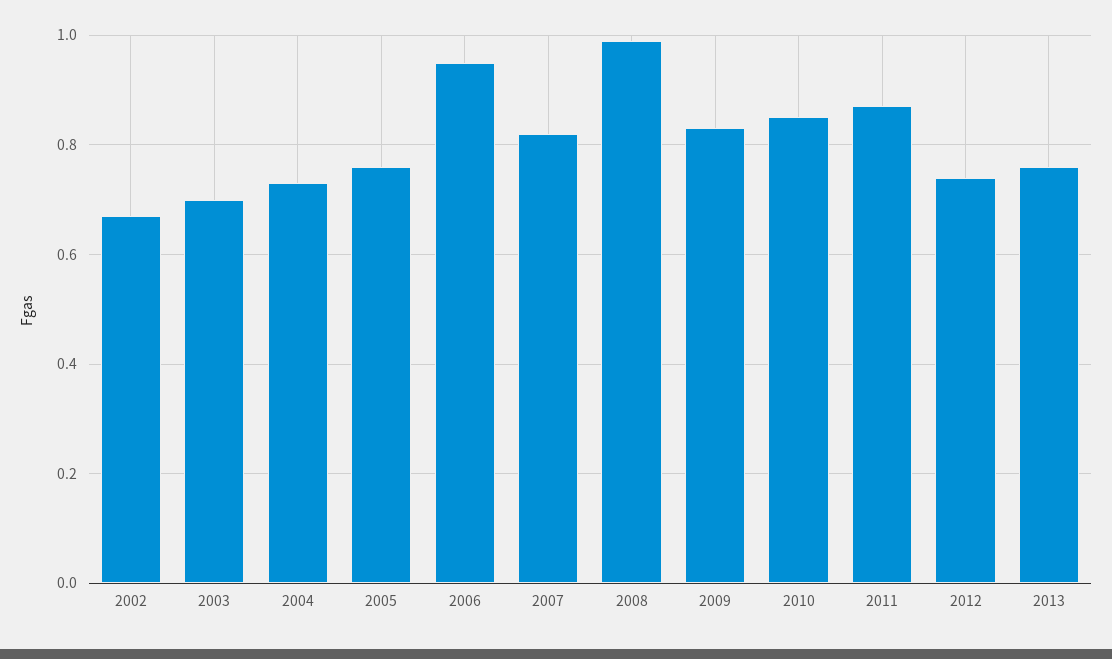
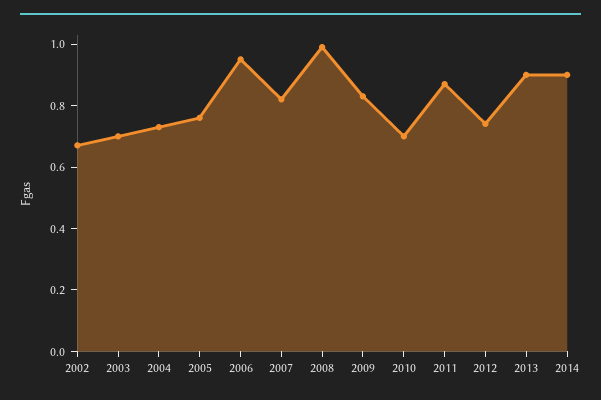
2010: 0.85 -> 0.7
2013: 0.75 -> 0.9
2014: none -> 0.9

